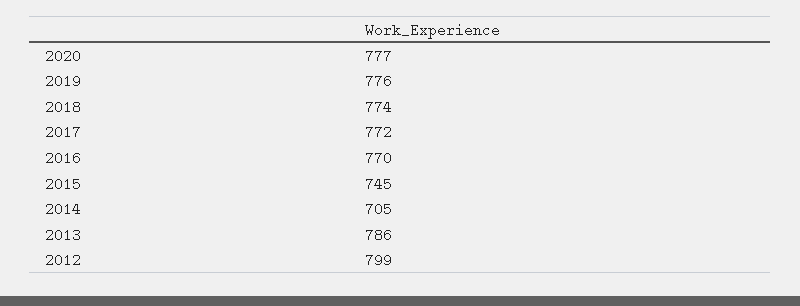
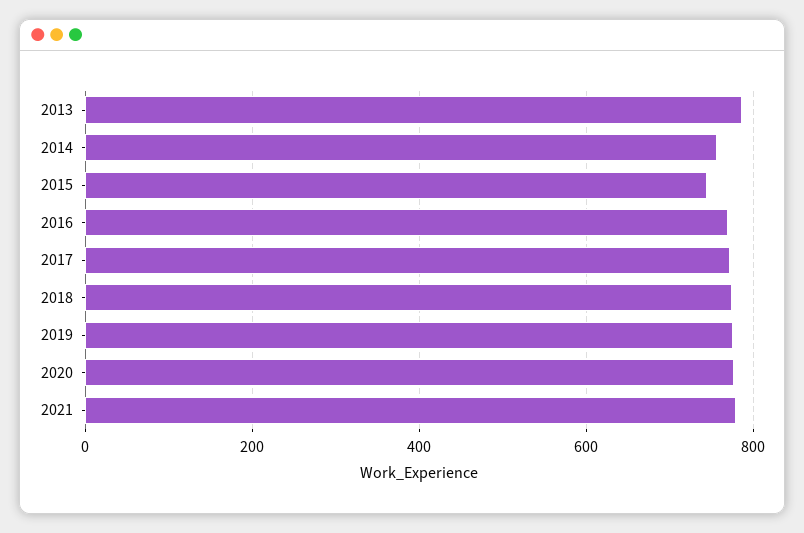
2014: 705 -> 760
2012: 799 -> none
2021: none -> 780

